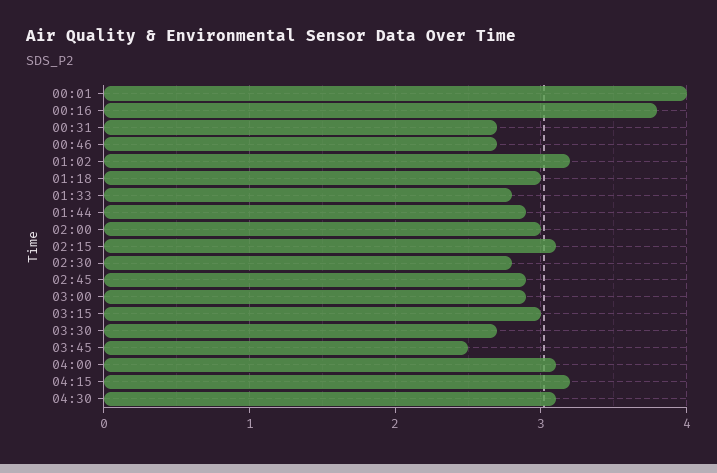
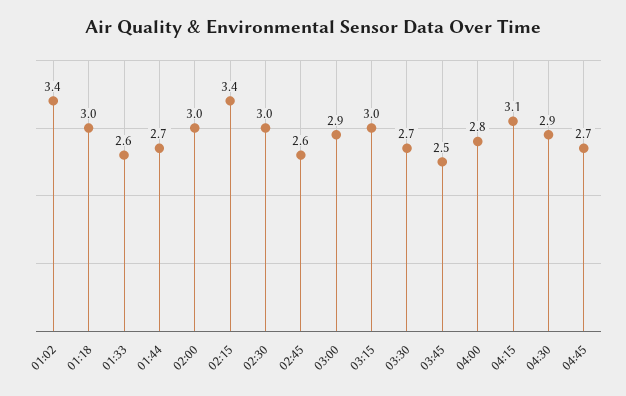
00:01: 4 -> none
00:16: 3.8 -> none
00:31: 2.7 -> none
00:46: 2.7 -> none
01:02: 3.2 -> 3.4
01:33: 2.8 -> 2.6
01:44: 2.9 -> 2.7
02:15: 3.1 -> 3.4
02:30: 2.8 -> 3
02:45: 2.9 -> 2.6
04:00: 3.1 -> 2.8
04:15: 3.2 -> 3.1
04:30: 3.1 -> 2.9
04:45: none -> 2.7

